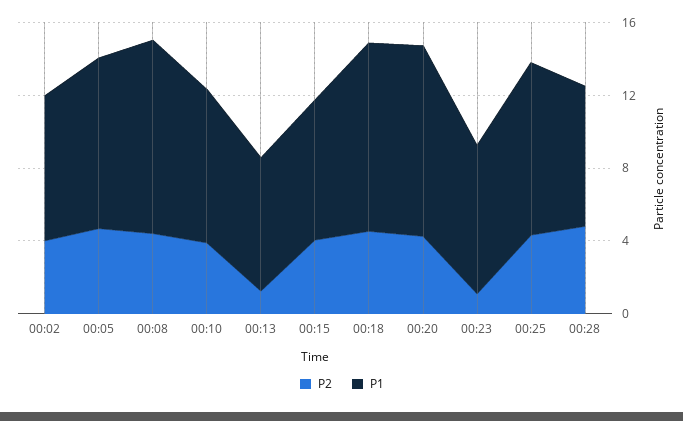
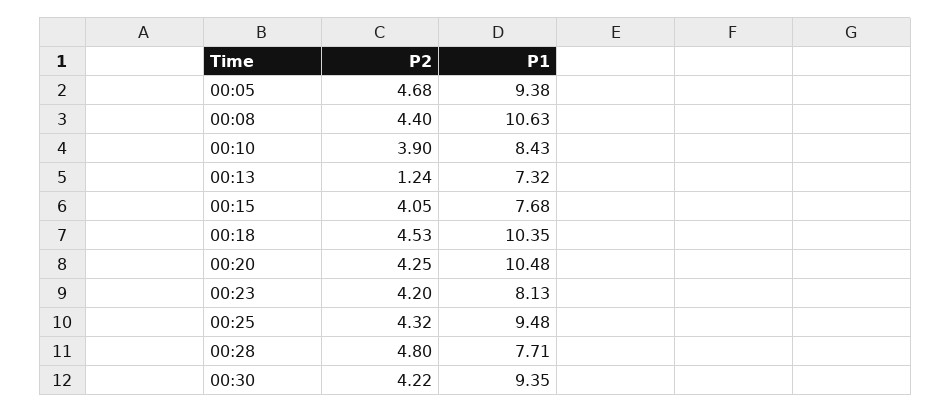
P2, 00:02: 4 -> none
P1, 00:02: 8 -> none
P2, 00:23: 1 -> 4.2
P2, 00:30: none -> 4.22
P1, 00:30: none -> 9.35

